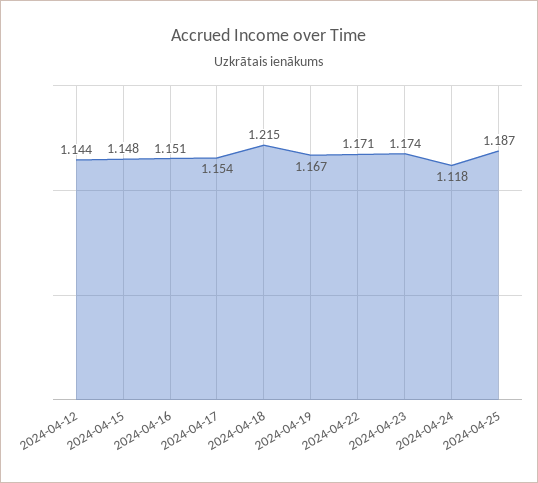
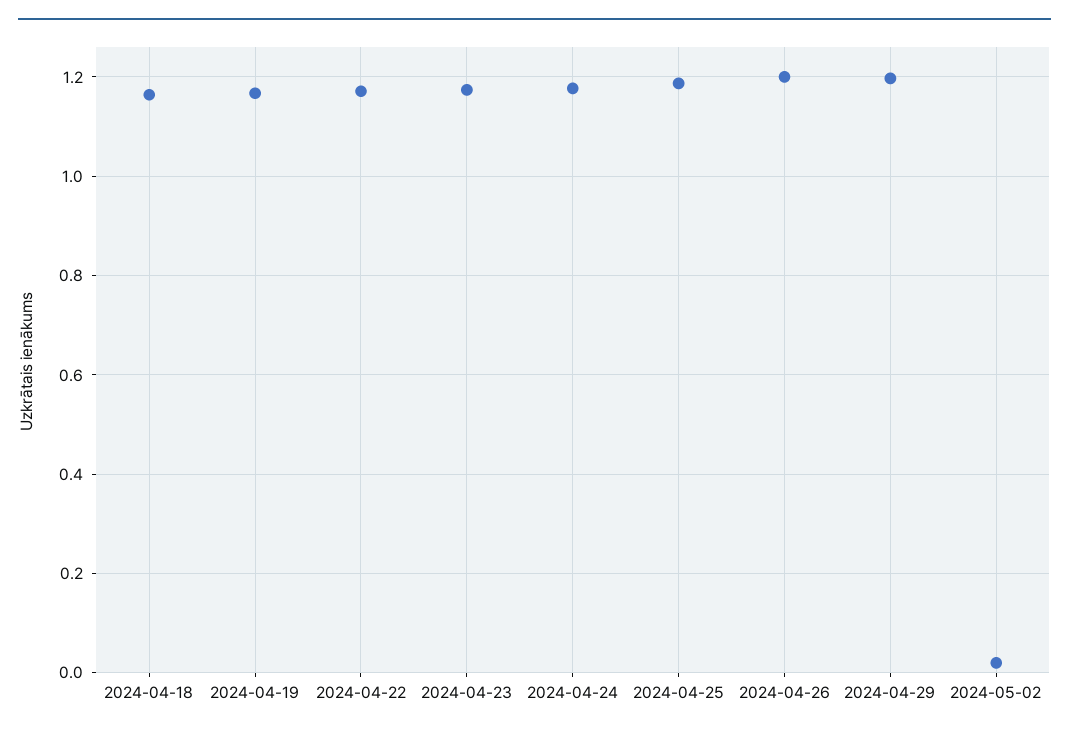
2024-04-12: 1.144 -> none
2024-04-15: 1.148 -> none
2024-04-16: 1.151 -> none
2024-04-17: 1.154 -> none
2024-04-18: 1.215 -> 1.16
2024-04-24: 1.118 -> 1.18
2024-04-26: none -> 1.2
2024-04-29: none -> 1.2
2024-05-02: none -> 0.02

